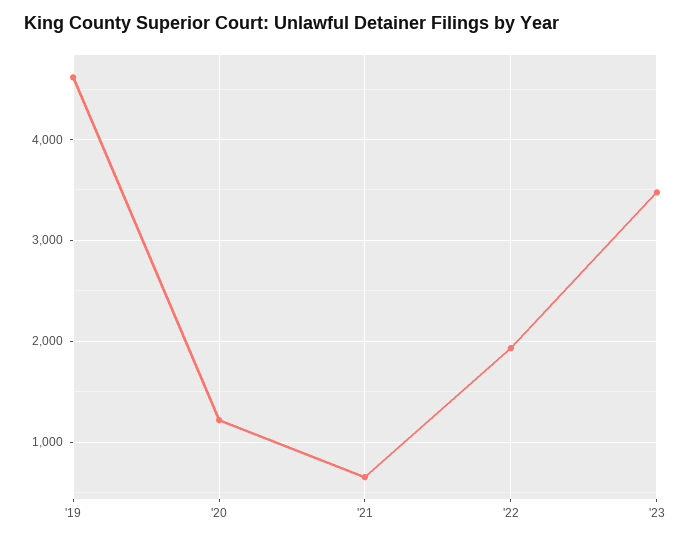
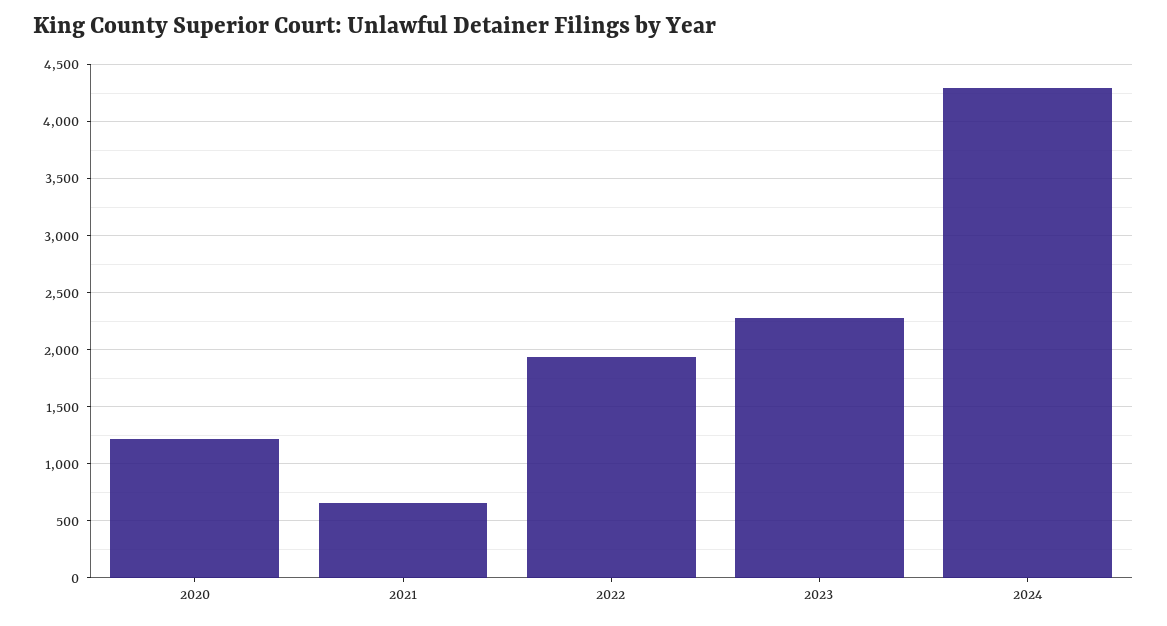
'19: 4600 -> none
'23: 3500 -> 2300
2024: none -> 4300

